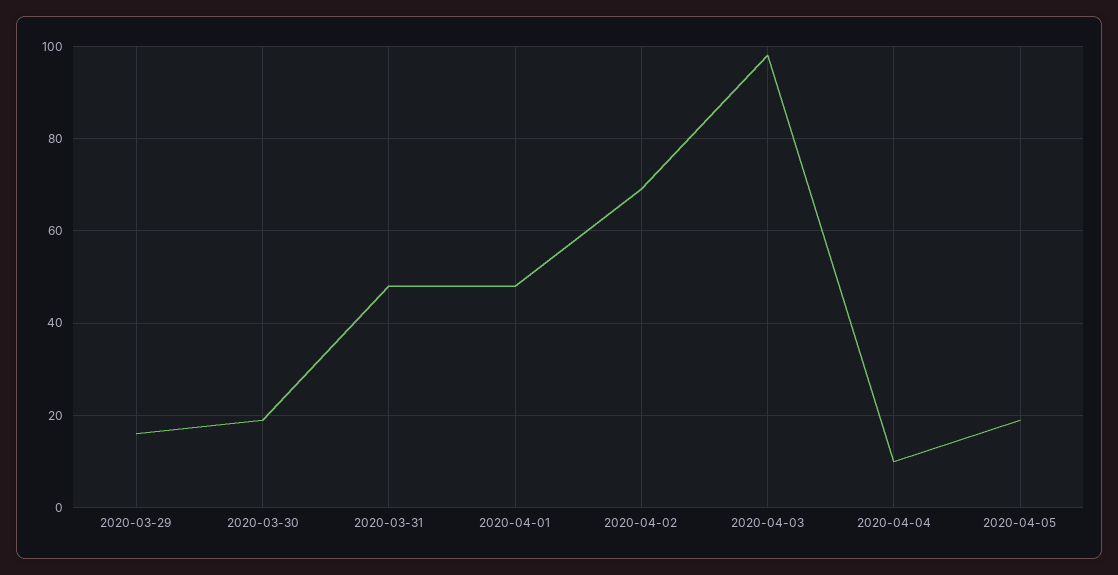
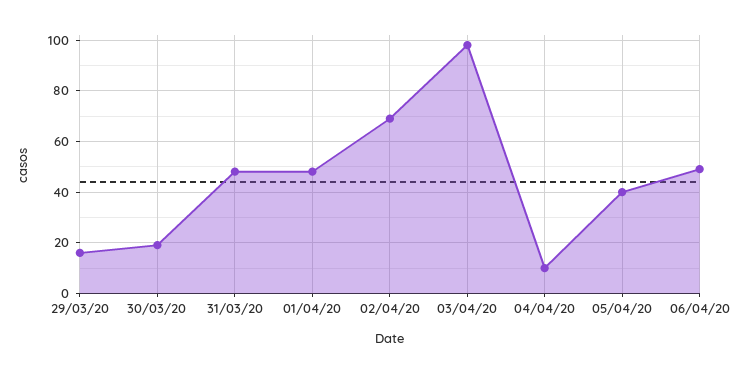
2020-04-05: 20 -> 40
06/04/20: none -> 50

